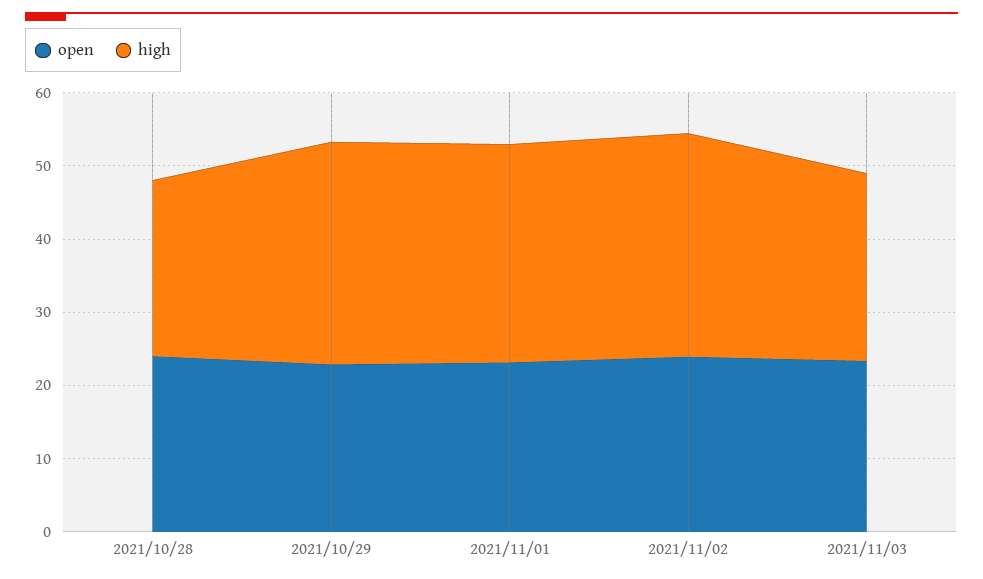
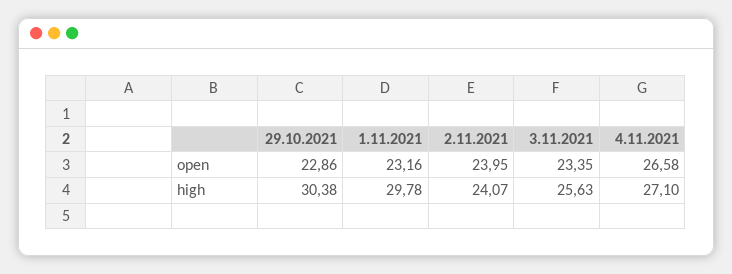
open, 2021/10/28: 24 -> none
high, 2021/10/28: 24 -> none
high, 2021/11/02: 30 -> 24.07
open, 4.11.2021: none -> 26.58
high, 4.11.2021: none -> 27.1

